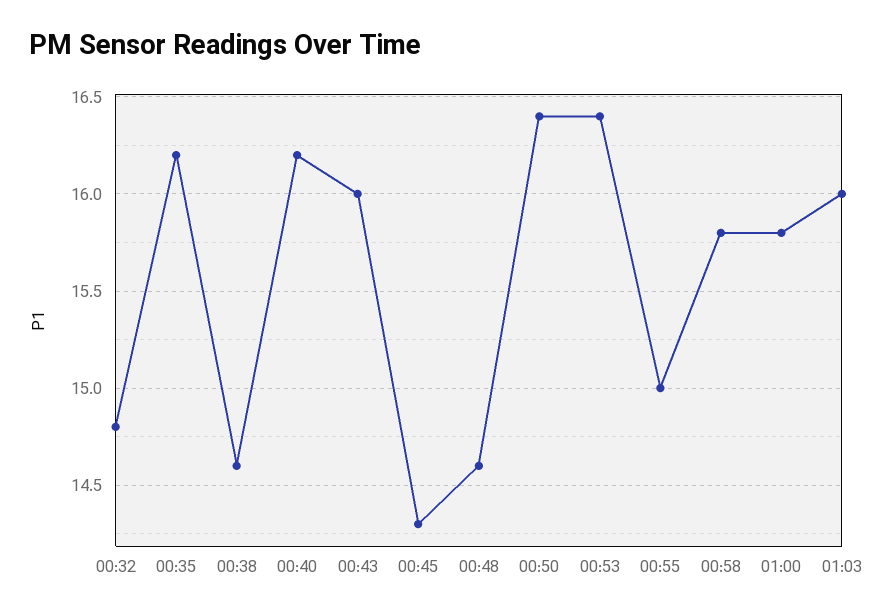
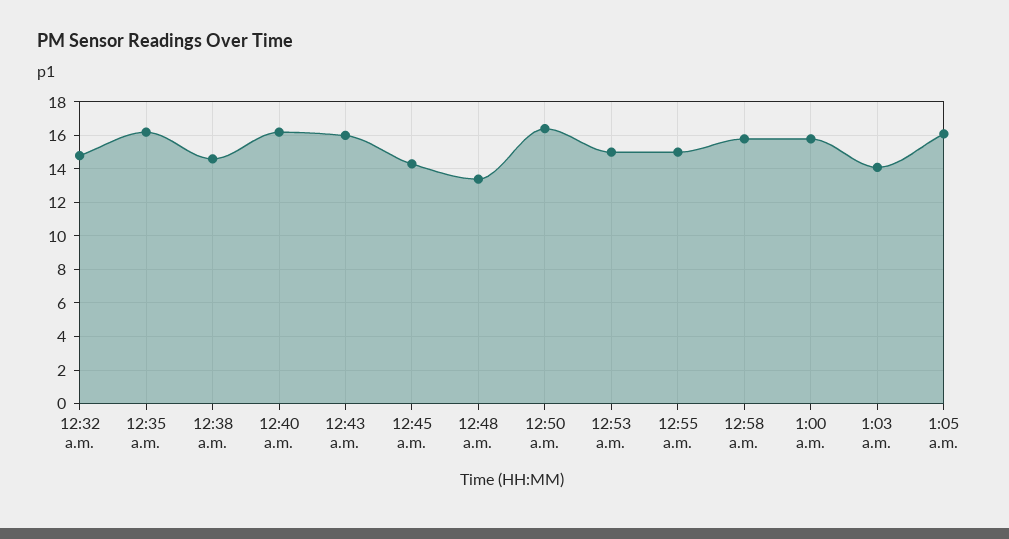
00:48: 14.6 -> 13.5
00:53: 16.4 -> 15
01:03: 16 -> 14
1:05 a.m.: none -> 16

